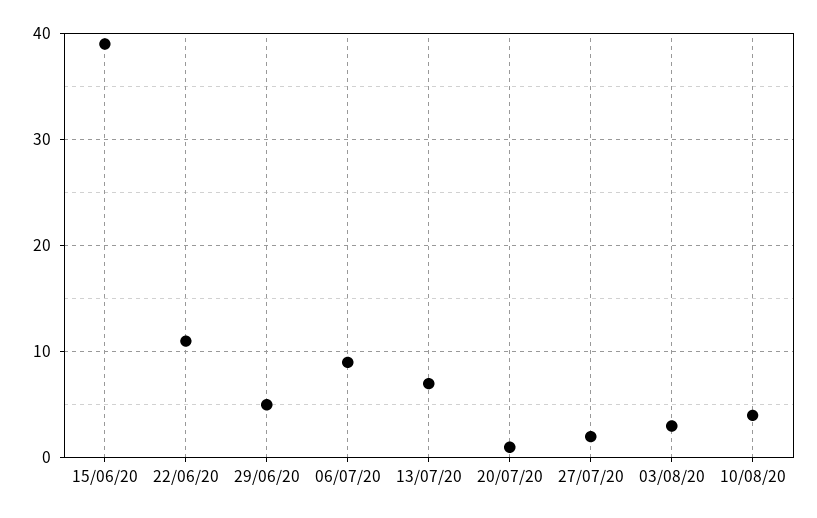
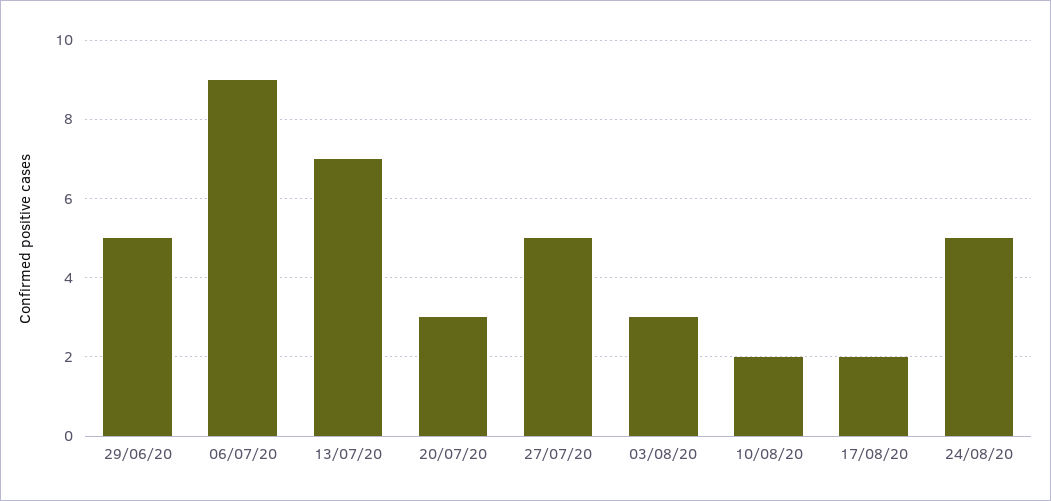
15/06/20: 39 -> none
22/06/20: 11 -> none
20/07/20: 1 -> 3
27/07/20: 2 -> 5
10/08/20: 4 -> 2
17/08/20: none -> 2
24/08/20: none -> 5

